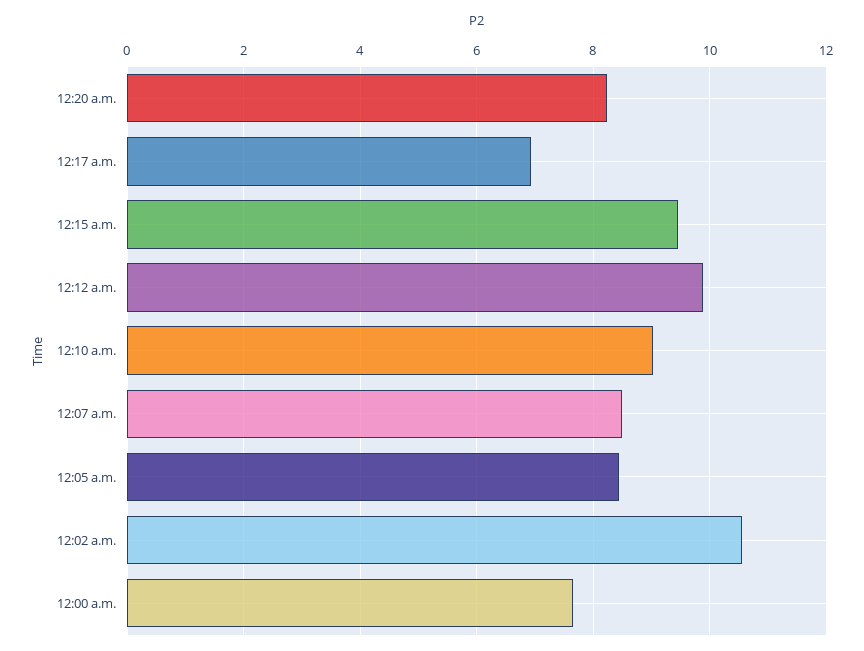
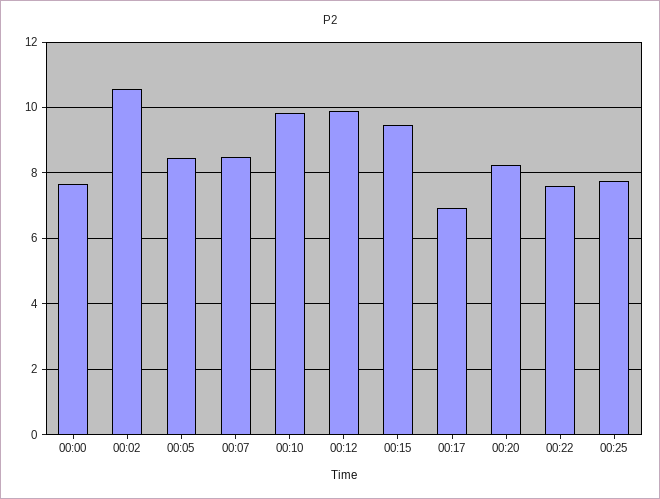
12:10 a.m.: 9 -> 9.8
00:22: none -> 7.6
00:25: none -> 7.8

